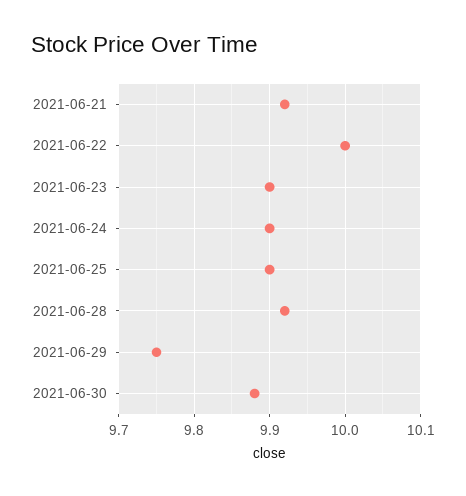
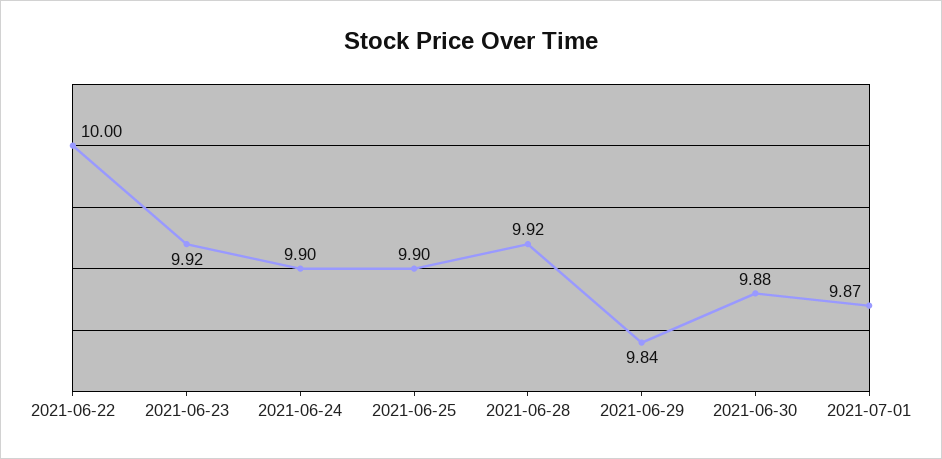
2021-06-21: 9.92 -> none
2021-06-23: 9.9 -> 9.92
2021-06-29: 9.75 -> 9.84
2021-07-01: none -> 9.87

